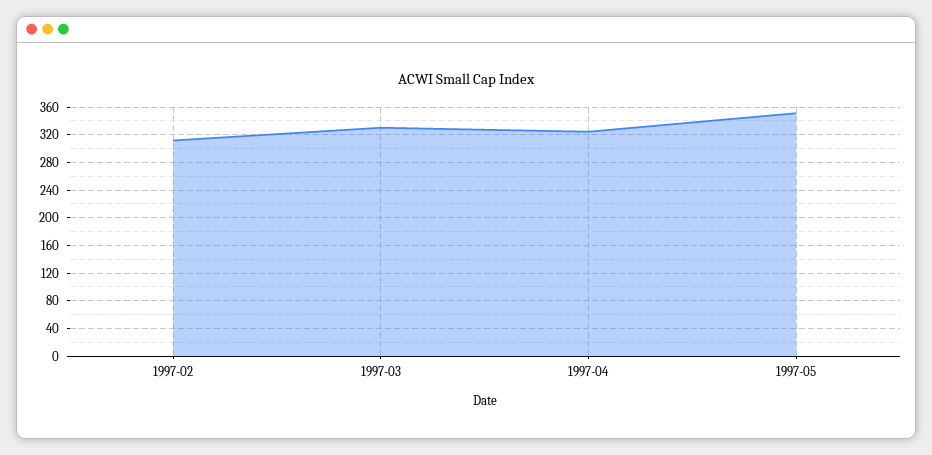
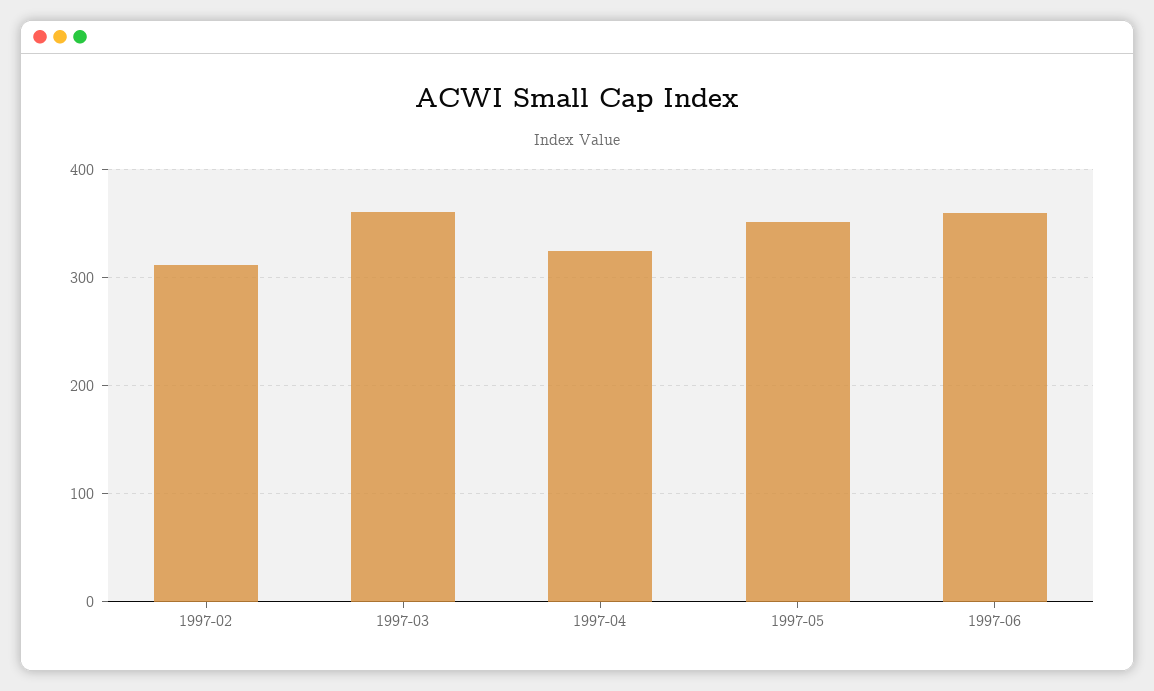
1997-03: 330 -> 360
1997-06: none -> 360

